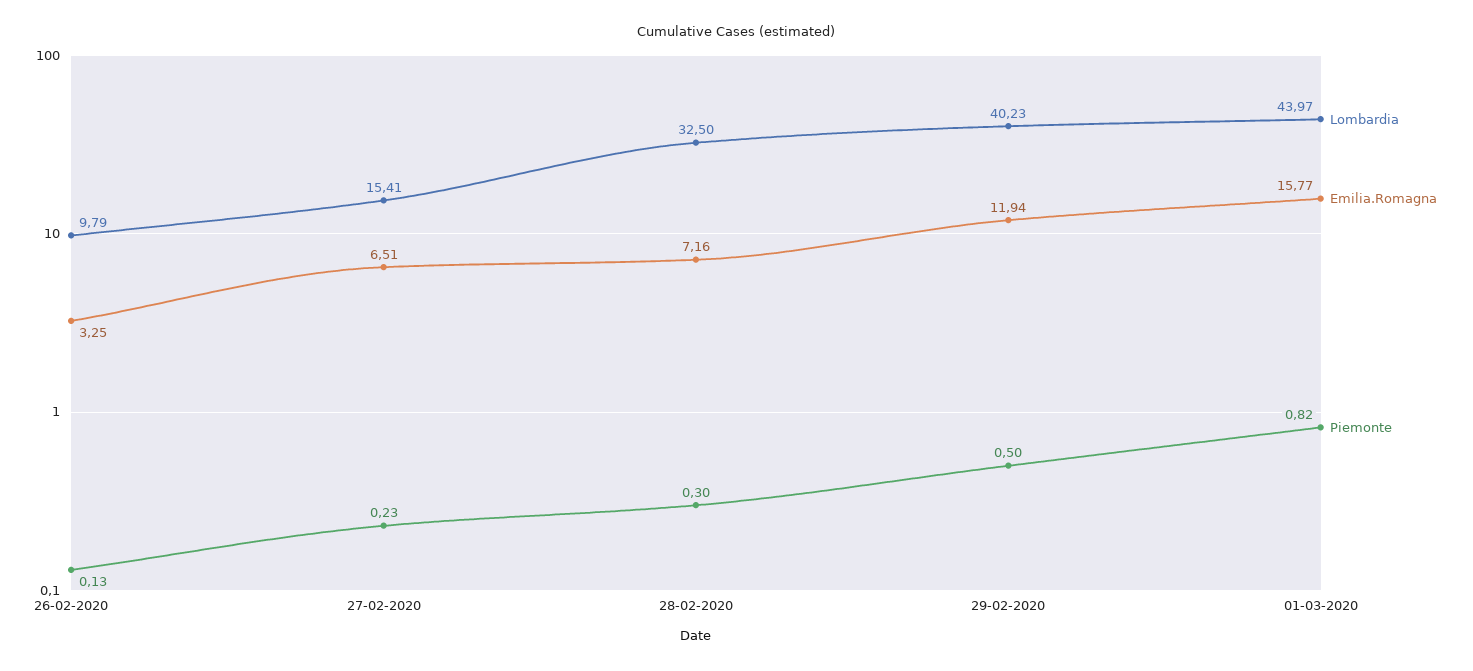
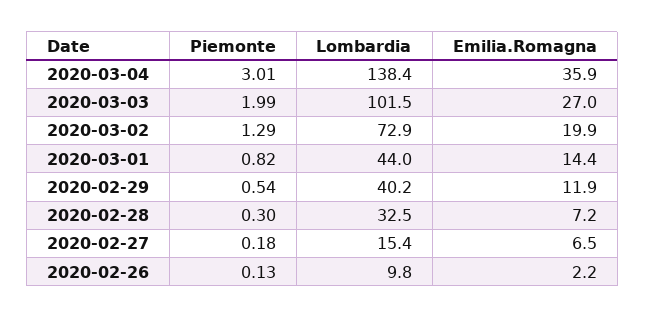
Emilia.Romagna, 26-02-2020: 3.25 -> 2.2
Piemonte, 27-02-2020: 0.23 -> 0.18
Piemonte, 29-02-2020: 0.5 -> 0.54
Emilia.Romagna, 01-03-2020: 15.77 -> 14.4
Piemonte, 2020-03-04: none -> 3.01
Lombardia, 2020-03-04: none -> 138.4
Emilia.Romagna, 2020-03-04: none -> 35.9
Piemonte, 2020-03-03: none -> 1.99
Lombardia, 2020-03-03: none -> 101.5
Emilia.Romagna, 2020-03-03: none -> 27
Piemonte, 2020-03-02: none -> 1.29
Lombardia, 2020-03-02: none -> 72.9
Emilia.Romagna, 2020-03-02: none -> 19.9

